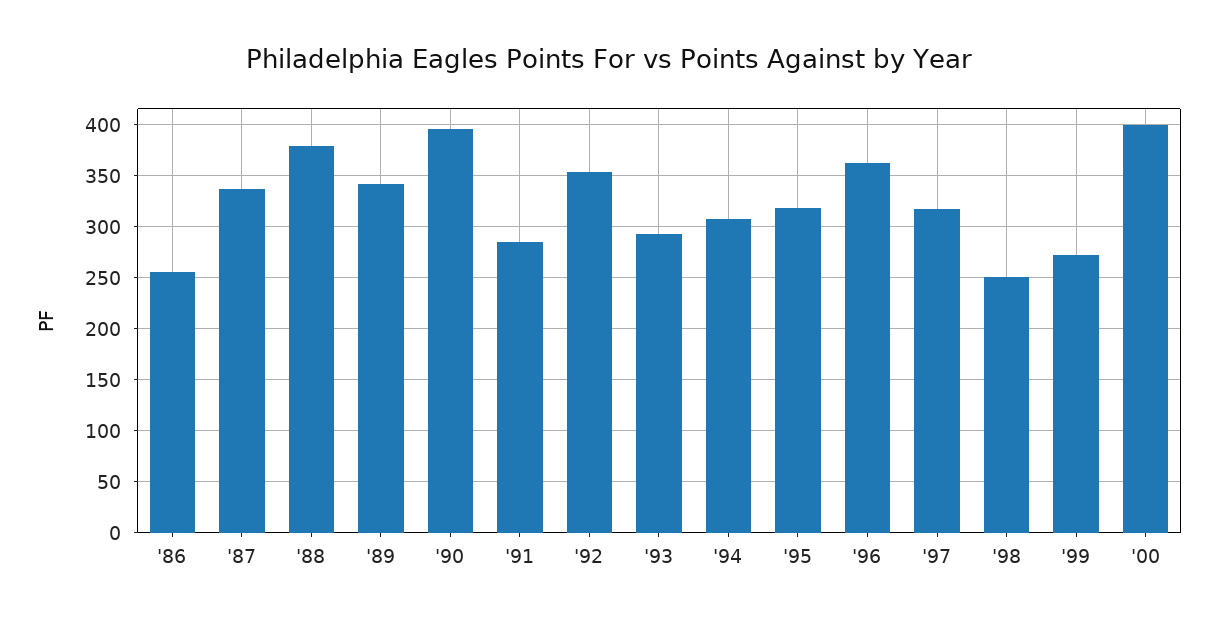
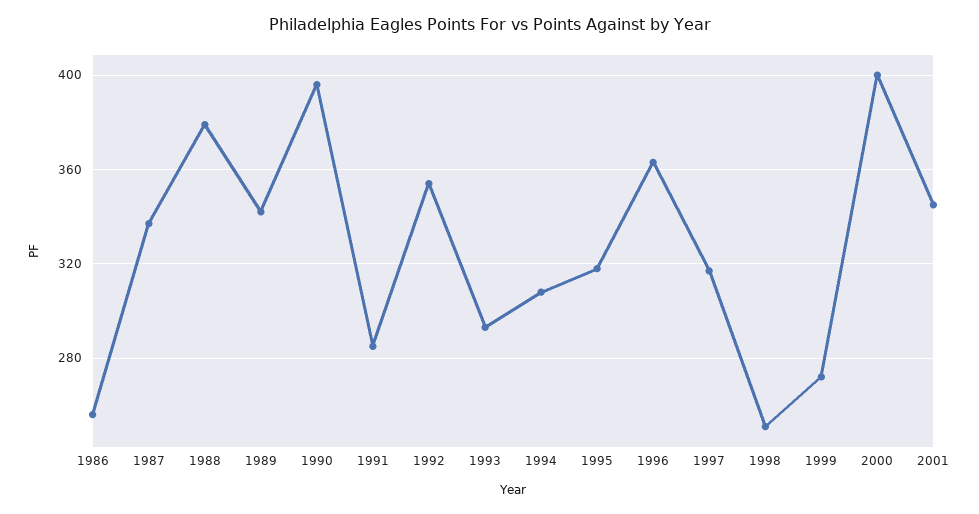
2001: none -> 345

